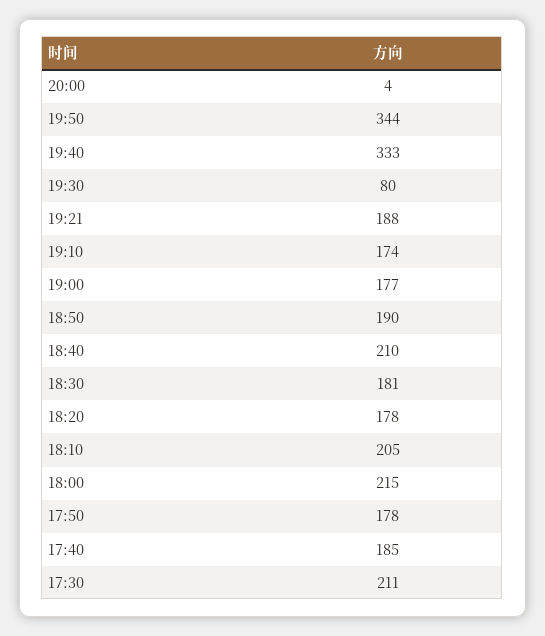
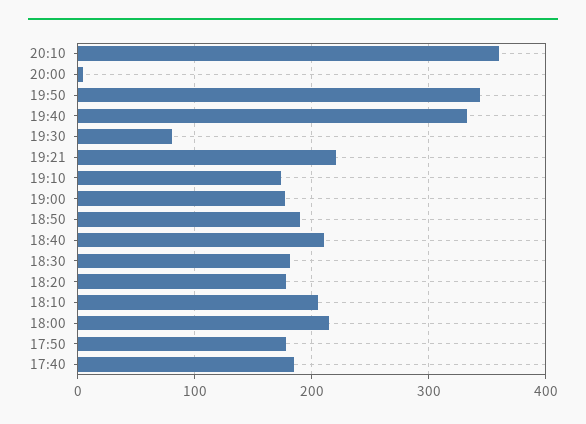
19:21: 188 -> 220
17:30: 211 -> none
20:10: none -> 360

